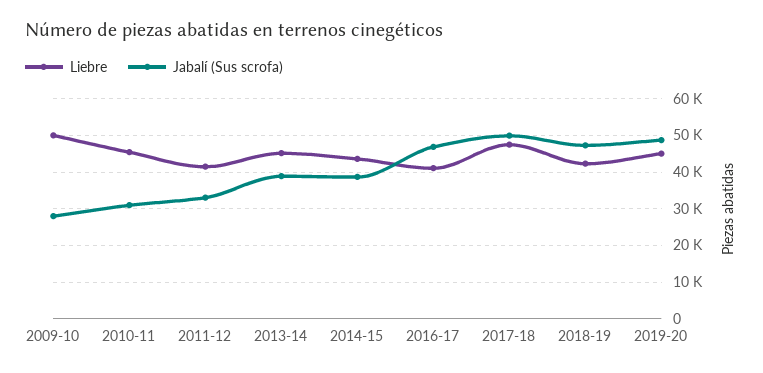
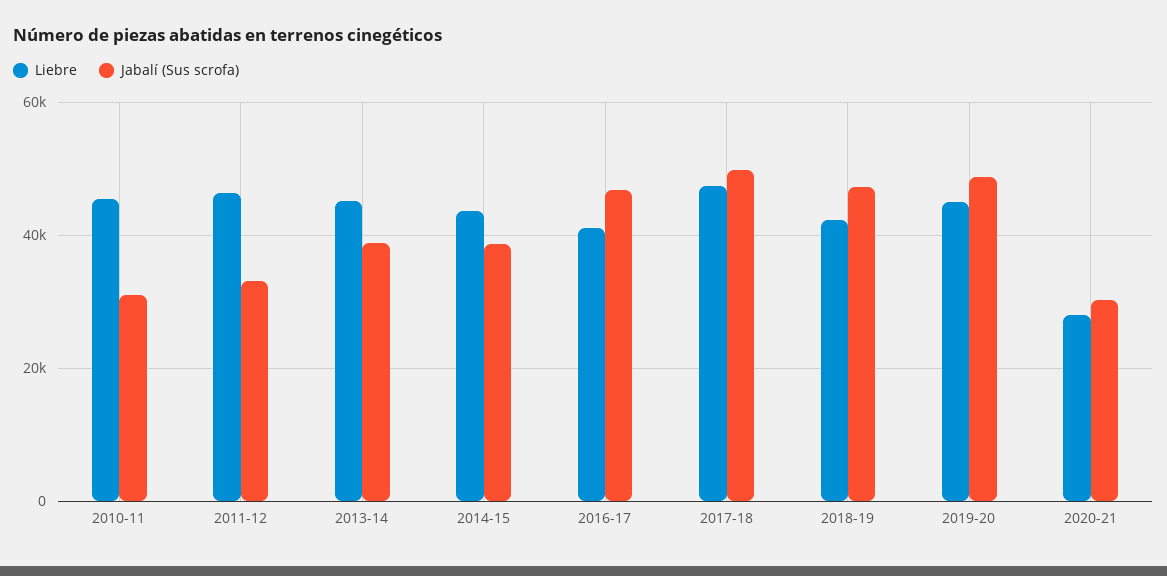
Liebre, 2009-10: 50000 -> none
Jabalí (Sus scrofa), 2009-10: 28000 -> none
Liebre, 2011-12: 42000 -> 46000
Liebre, 2020-21: none -> 28000
Jabalí (Sus scrofa), 2020-21: none -> 30000

